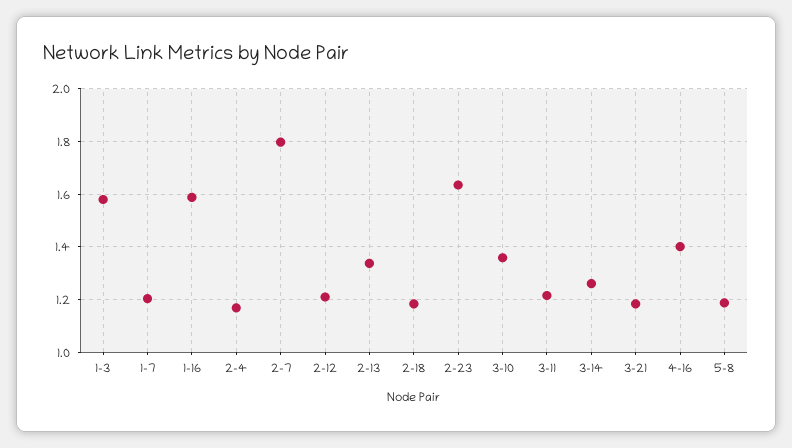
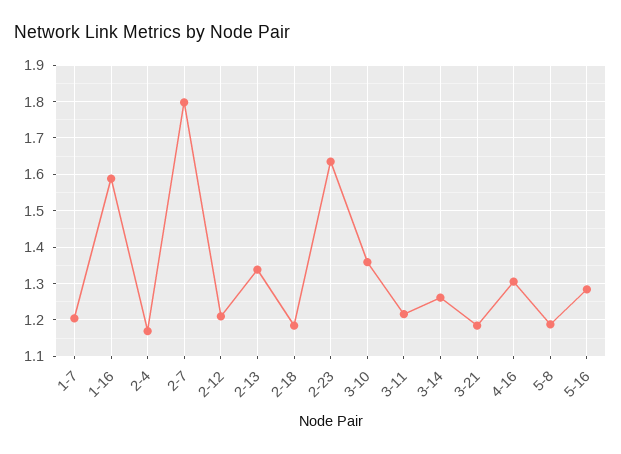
1-3: 1.575 -> none
4-16: 1.4 -> 1.3
5-16: none -> 1.28

